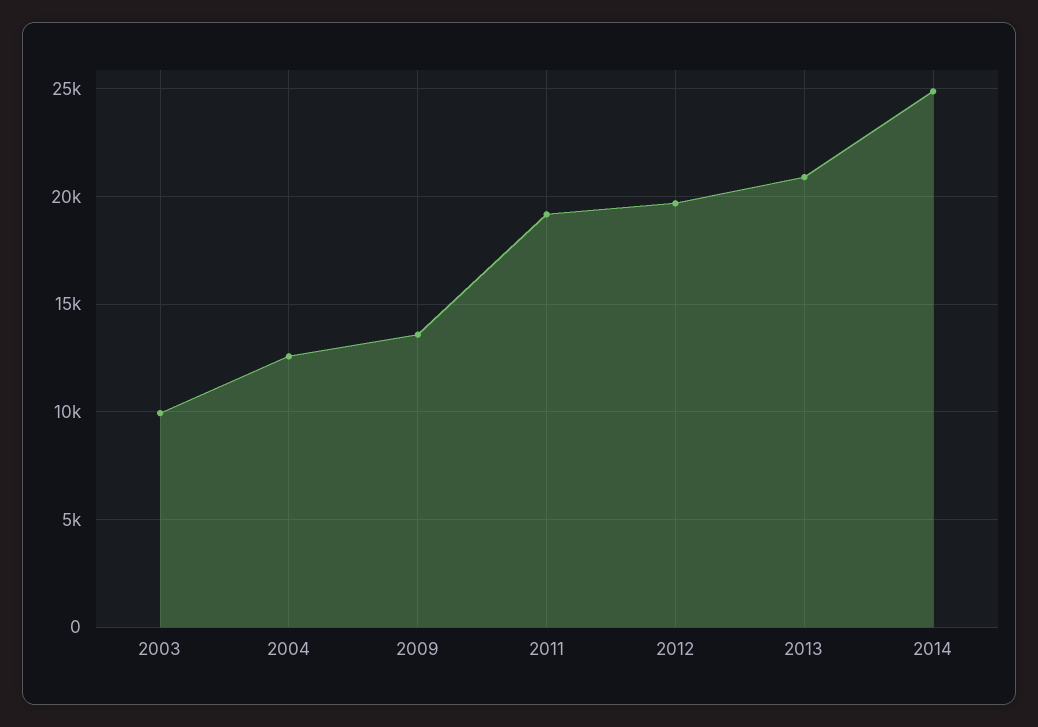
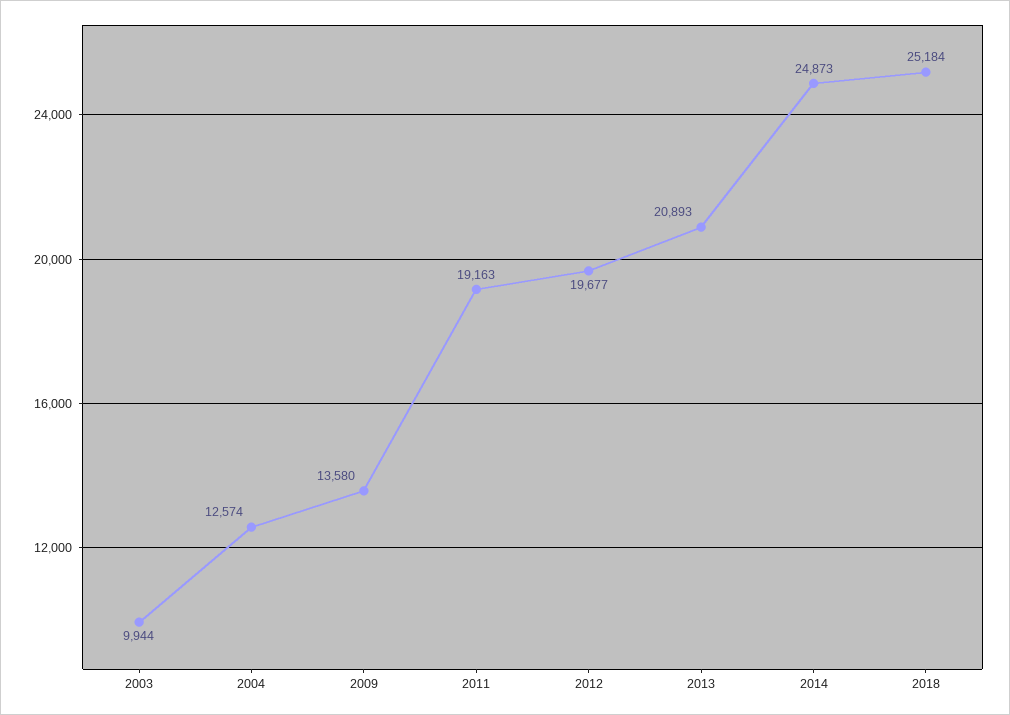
2018: none -> 25184

